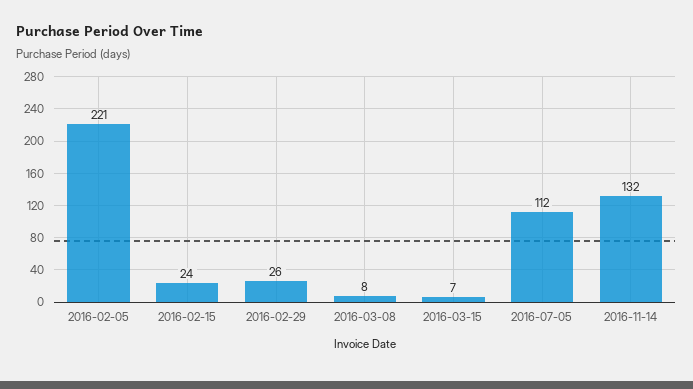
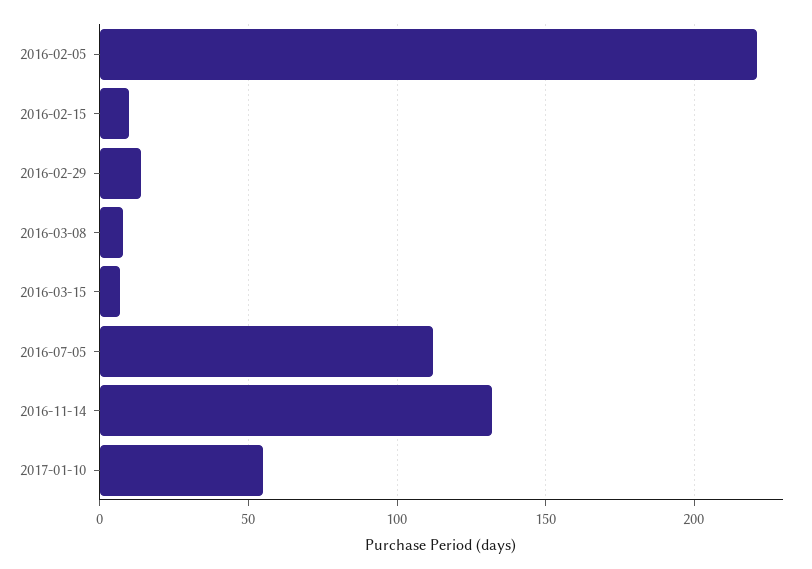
2016-02-15: 24 -> 10
2016-02-29: 26 -> 15
2017-01-10: none -> 55

